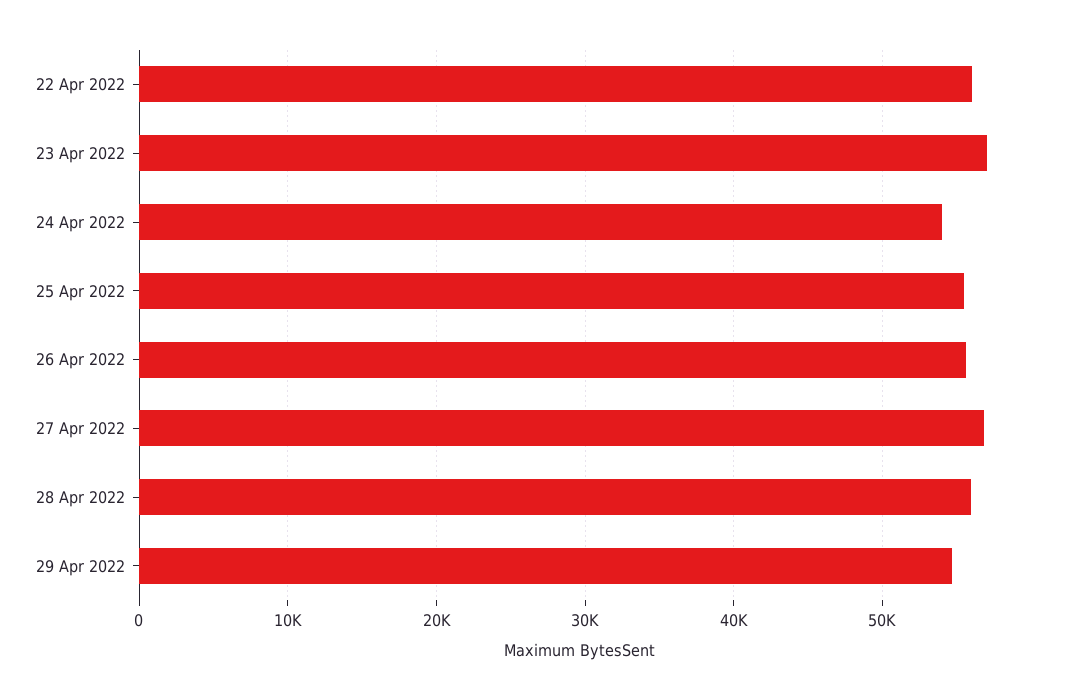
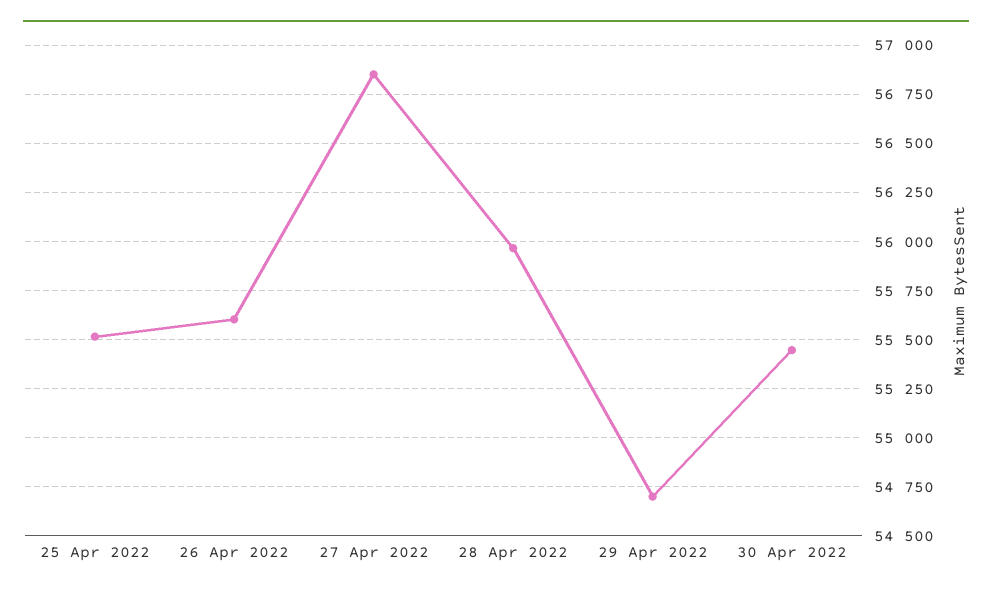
22 Apr 2022: 56000 -> none
23 Apr 2022: 57000 -> none
24 Apr 2022: 54000 -> none
30 Apr 2022: none -> 55450

